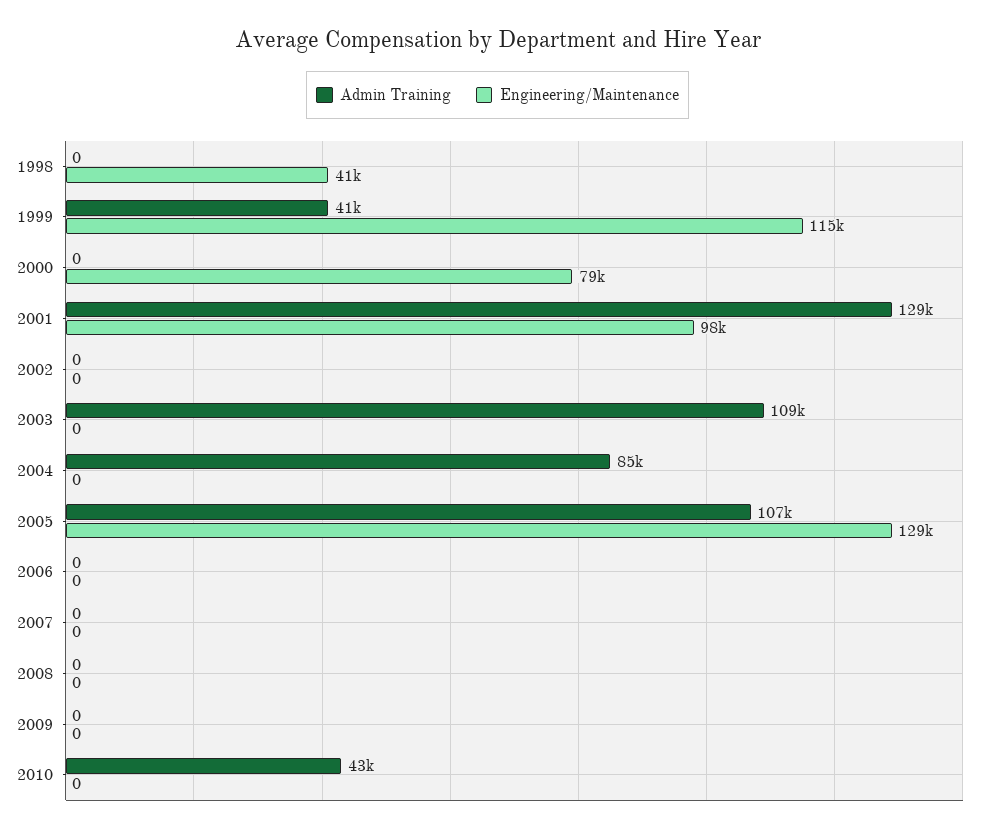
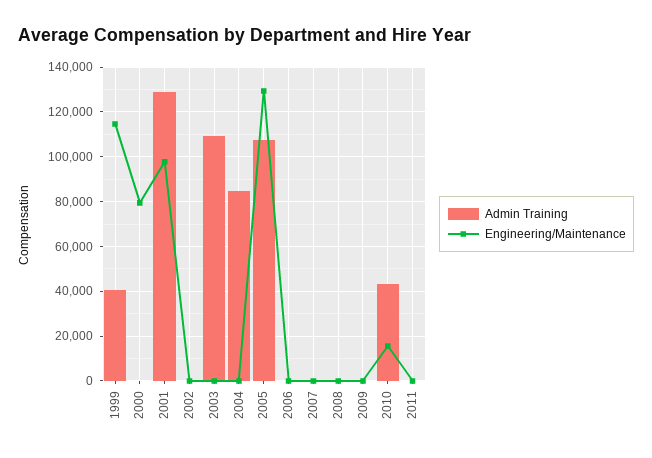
Admin Training, 1998: 0 -> none
Engineering/Maintenance, 1998: 41000 -> none
Engineering/Maintenance, 2010: 0 -> 15000
Admin Training, 2011: none -> 0
Engineering/Maintenance, 2011: none -> 0

